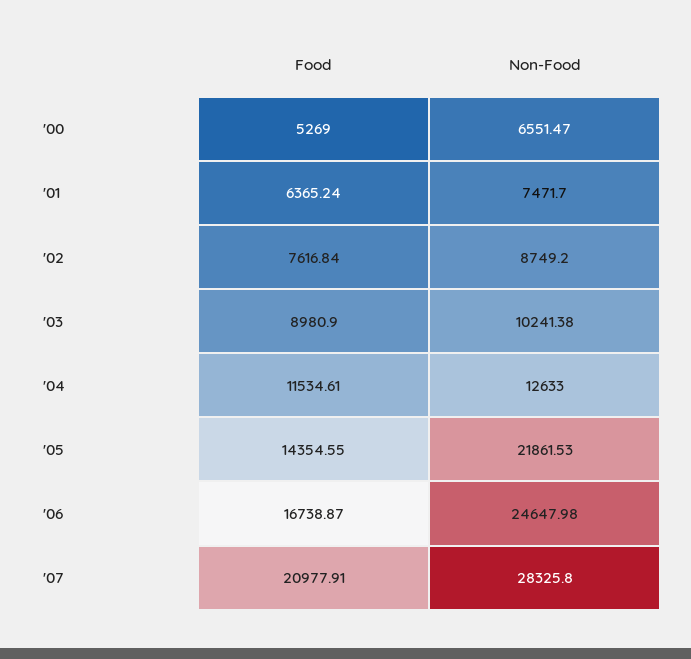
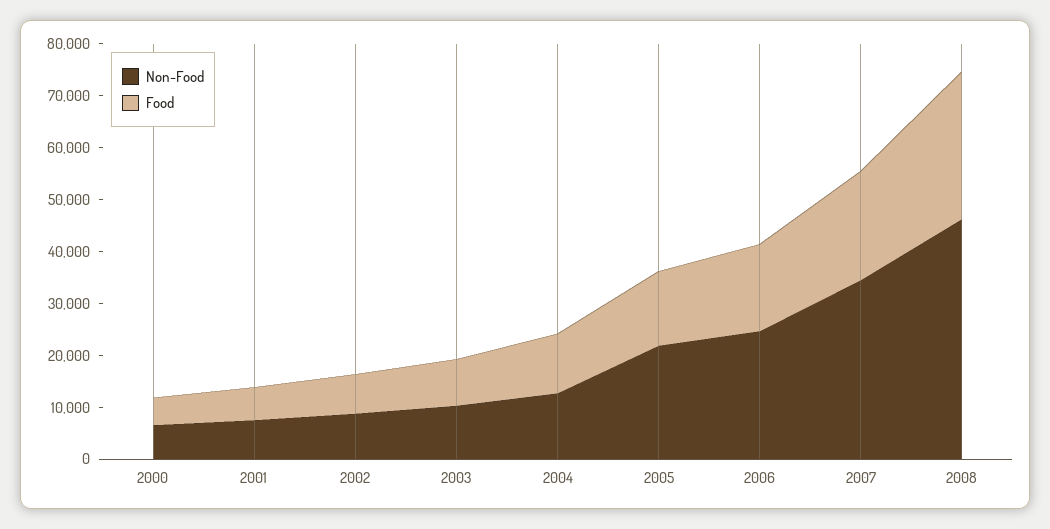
Non-Food, '07: 28325.8 -> 34000
Non-Food, 2008: none -> 46000
Food, 2008: none -> 28000

